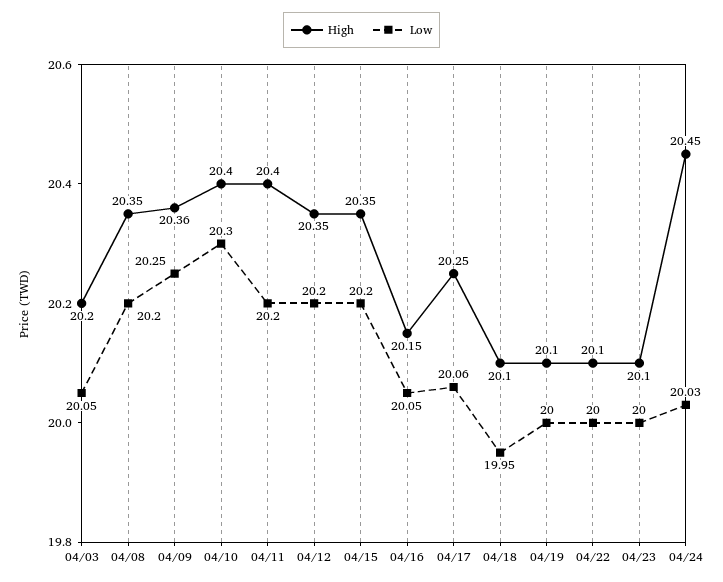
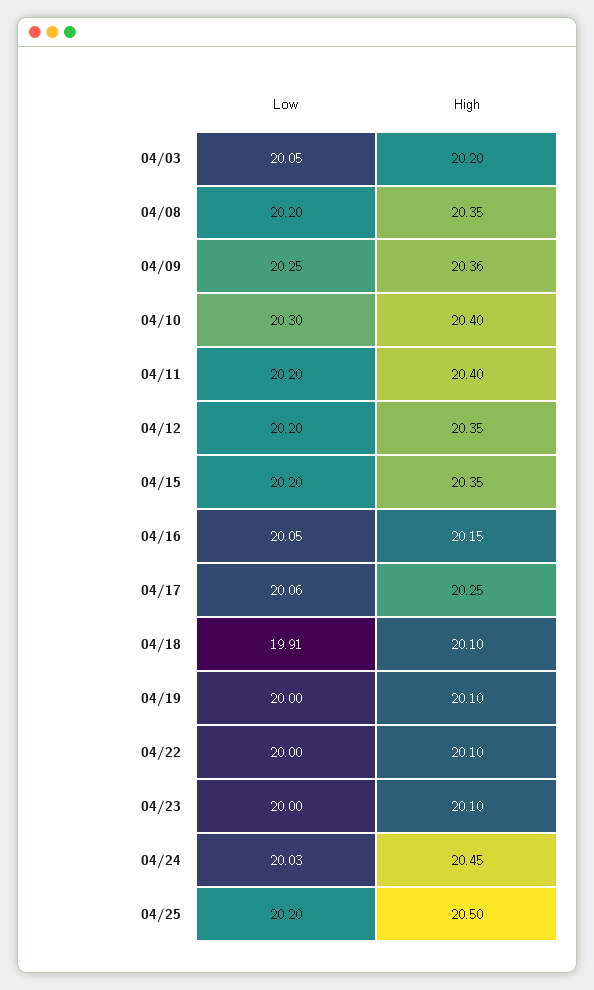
Low, 04/18: 19.95 -> 19.91
Low, 04/25: none -> 20.2
High, 04/25: none -> 20.5

